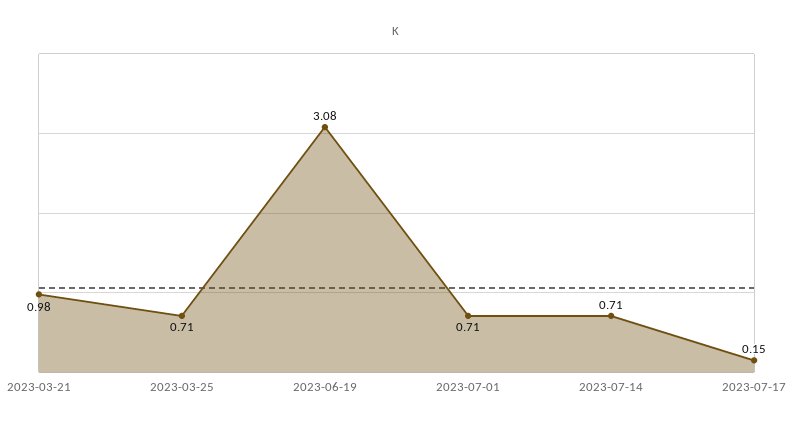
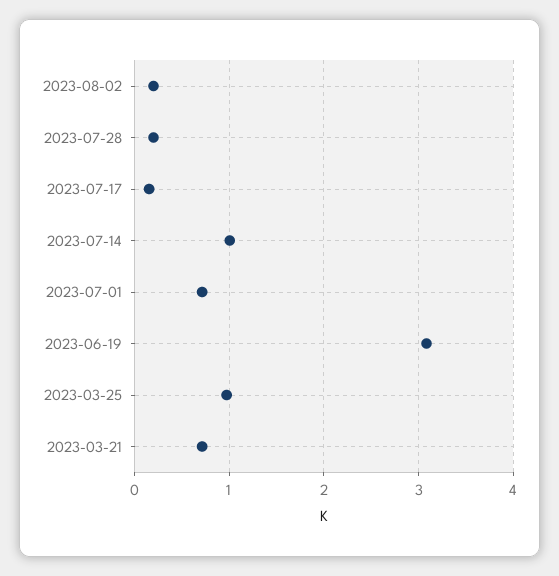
2023-03-21: 0.98 -> 0.7
2023-03-25: 0.71 -> 1
2023-07-14: 0.71 -> 1
2023-08-02: none -> 0.2
2023-07-28: none -> 0.2

